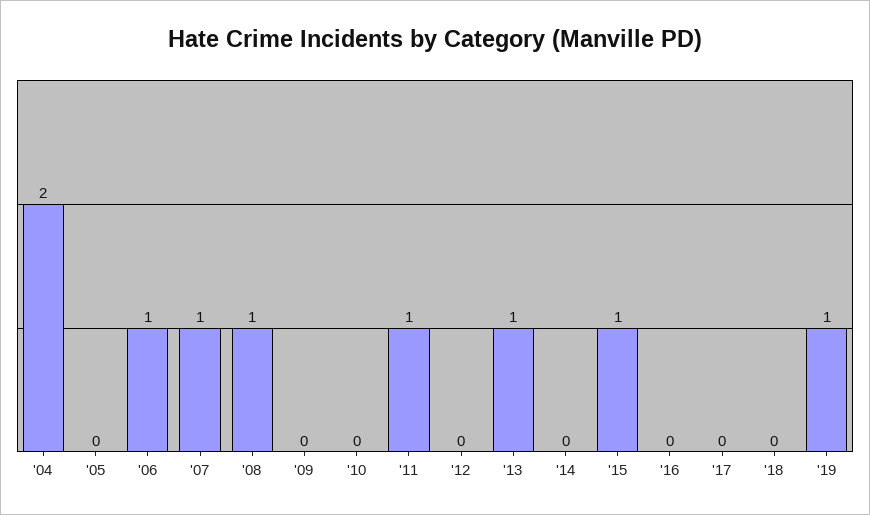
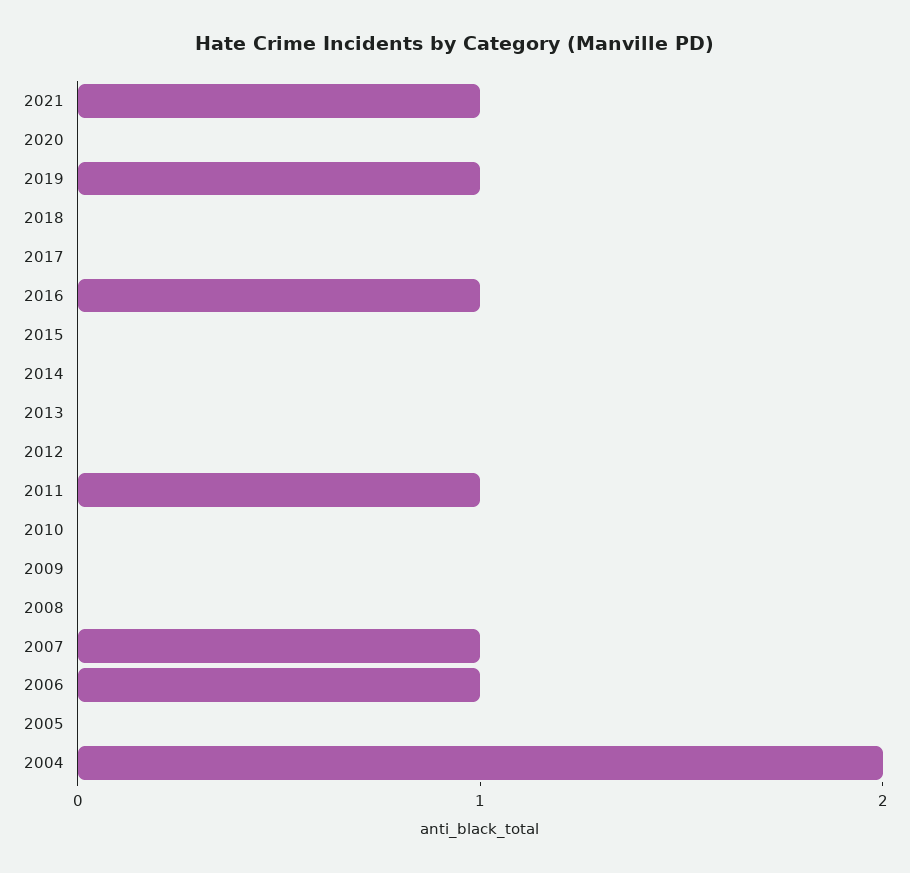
'08: 1 -> 0
'13: 1 -> 0
'15: 1 -> 0
'16: 0 -> 1
2021: none -> 1
2020: none -> 0

